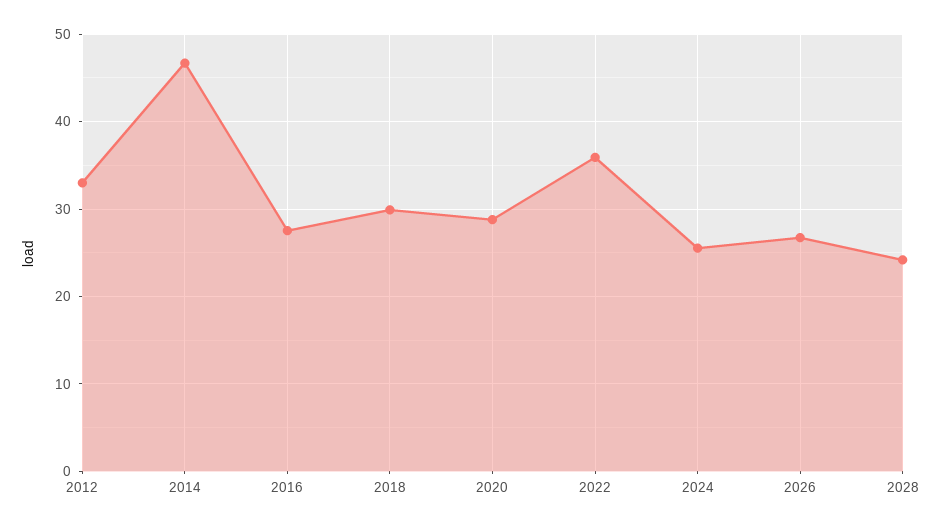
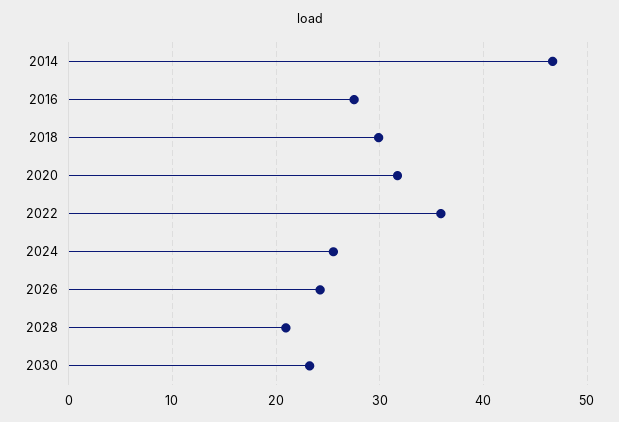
2012: 33 -> none
2020: 29 -> 32
2026: 27 -> 24
2028: 24 -> 21
2030: none -> 23

